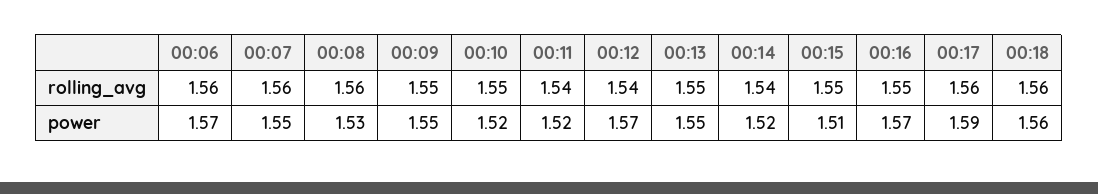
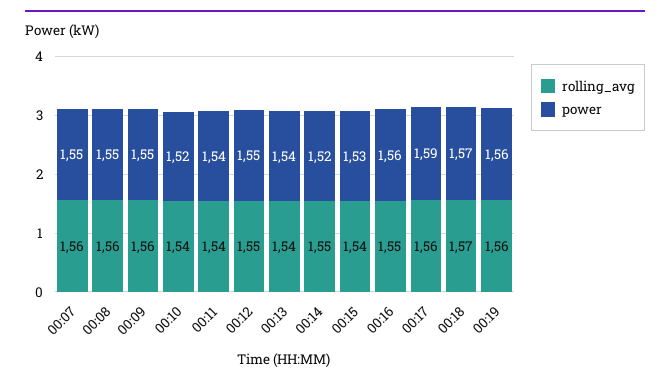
rolling_avg, 00:06: 1.56 -> none
rolling_avg, 00:09: 1.55 -> 1.56
rolling_avg, 00:10: 1.55 -> 1.54
rolling_avg, 00:12: 1.54 -> 1.55
rolling_avg, 00:13: 1.55 -> 1.54
rolling_avg, 00:14: 1.54 -> 1.55
rolling_avg, 00:15: 1.55 -> 1.54
rolling_avg, 00:18: 1.56 -> 1.57
power, 00:06: 1.57 -> none
power, 00:08: 1.53 -> 1.55
power, 00:11: 1.52 -> 1.54
power, 00:12: 1.57 -> 1.55
power, 00:13: 1.55 -> 1.54
power, 00:15: 1.51 -> 1.53
power, 00:16: 1.57 -> 1.56
power, 00:18: 1.56 -> 1.57
rolling_avg, 00:19: none -> 1.56
power, 00:19: none -> 1.56

